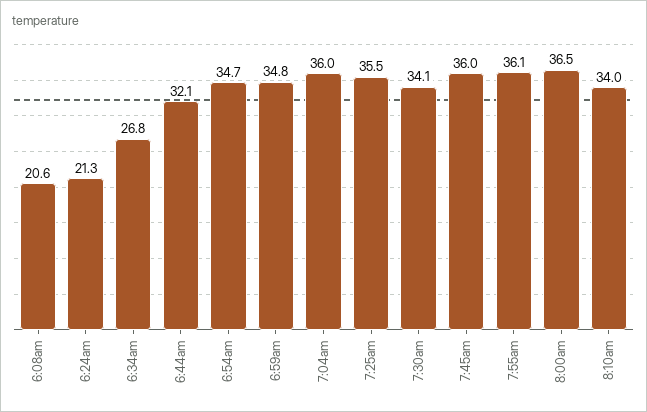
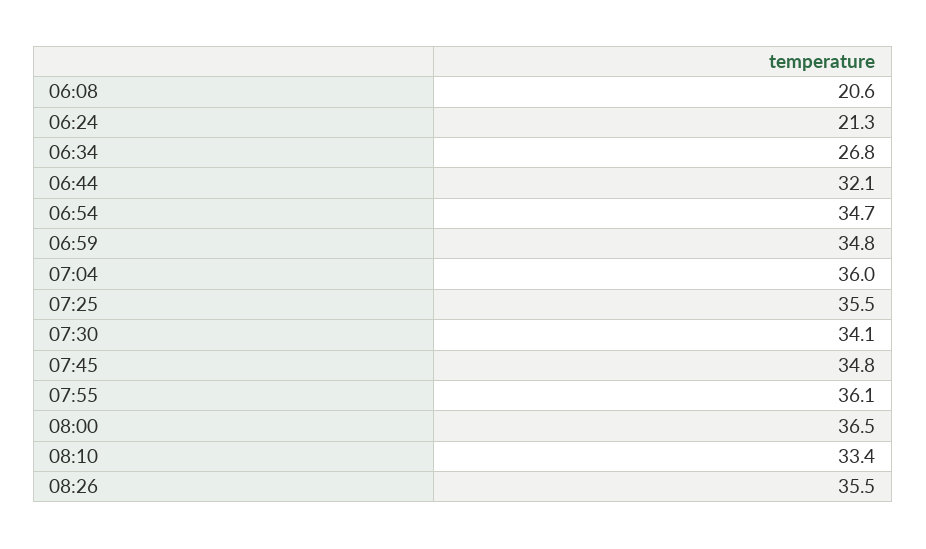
7:45am: 36 -> 34.8
8:10am: 34 -> 33.4
08:26: none -> 35.5

